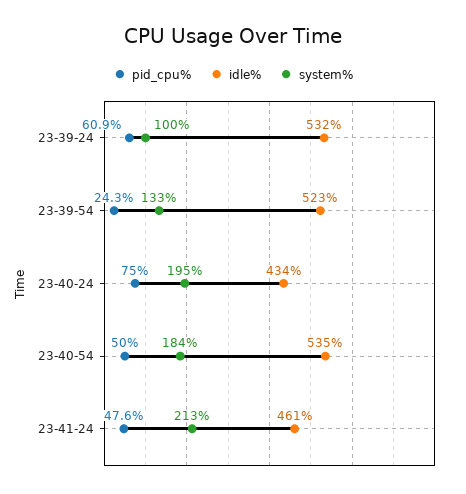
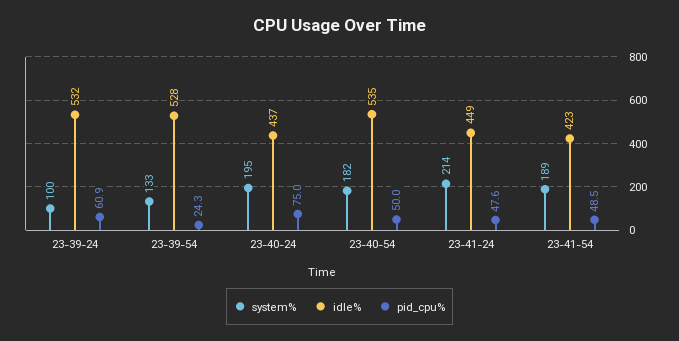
idle%, 23-39-54: 523 -> 528
idle%, 23-40-24: 434 -> 437
system%, 23-40-54: 184 -> 182
idle%, 23-41-24: 461 -> 449
system%, 23-41-24: 213 -> 214
system%, 23-41-54: none -> 189
idle%, 23-41-54: none -> 423
pid_cpu%, 23-41-54: none -> 48.5

